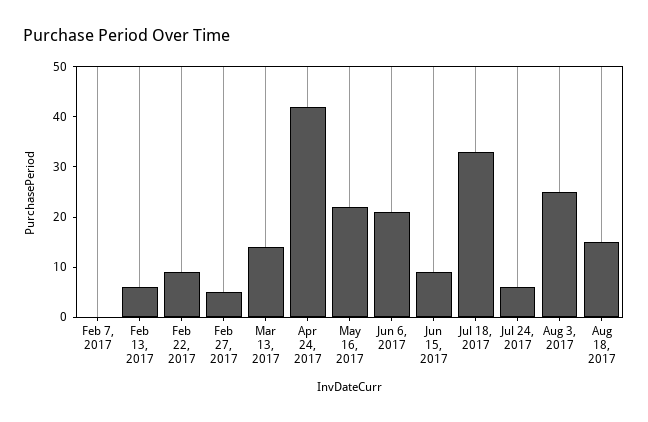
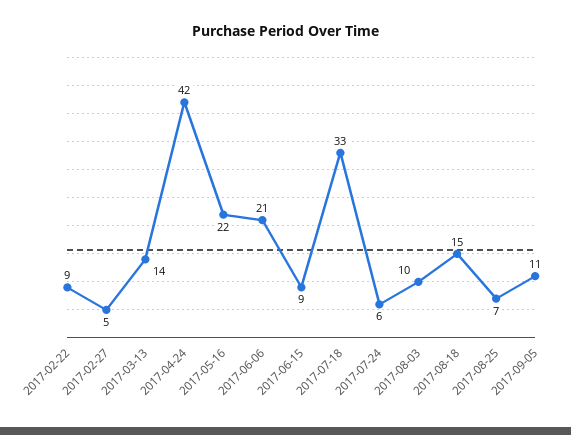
Feb 7, 2017: 0 -> none
Feb 13, 2017: 5 -> none
Aug 3, 2017: 25 -> 10
2017-08-25: none -> 7
2017-09-05: none -> 11

